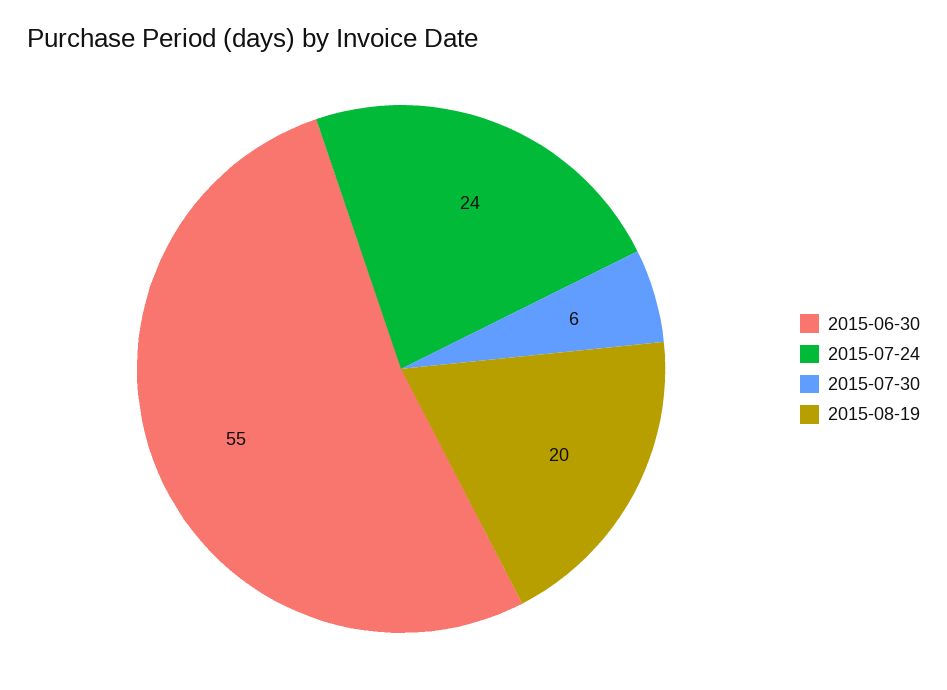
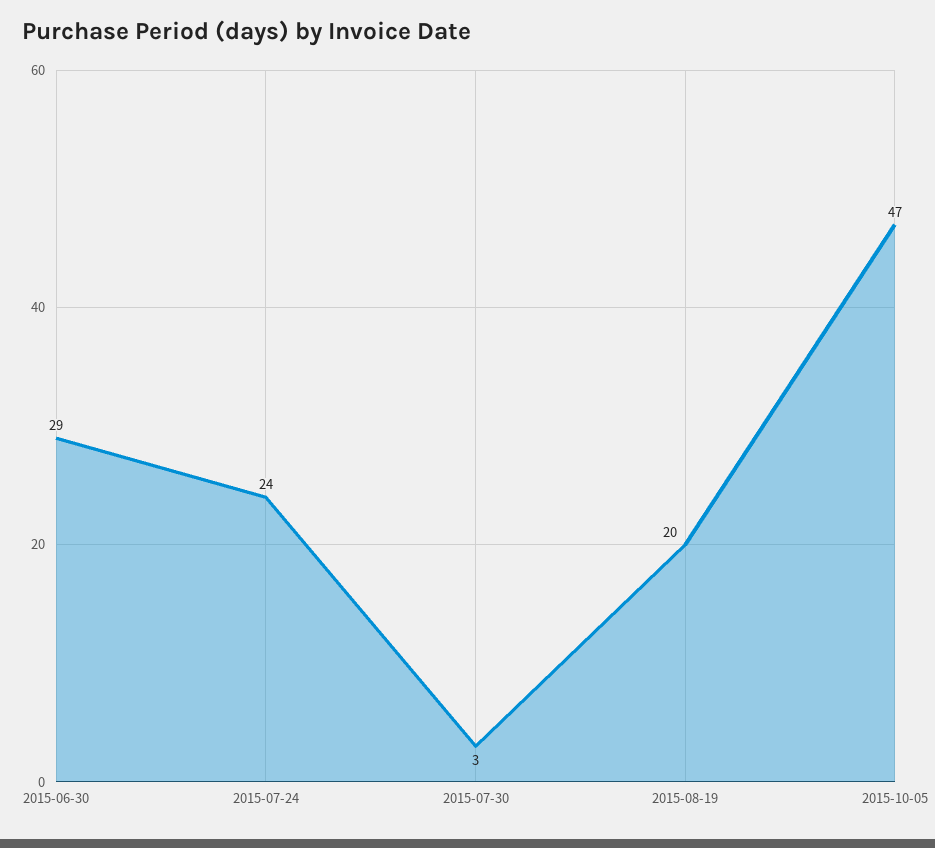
2015-06-30: 55 -> 29
2015-07-30: 6 -> 3
2015-10-05: none -> 47

